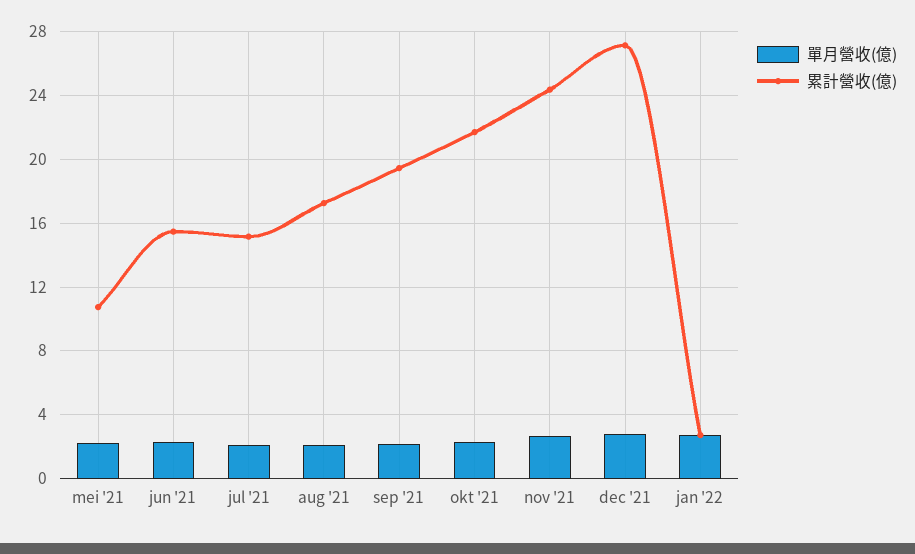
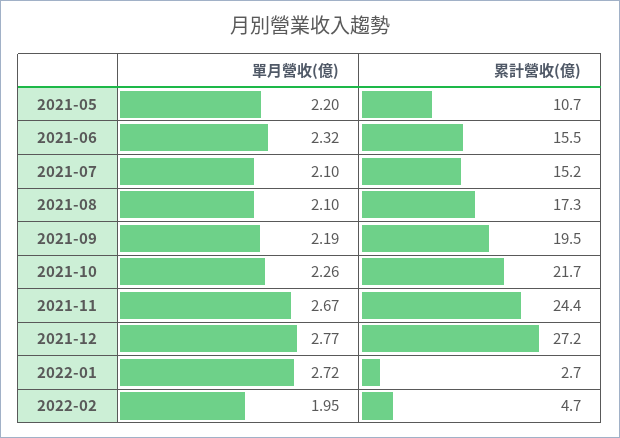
單月營收(億), 2022-02: none -> 1.95
累計營收(億), 2022-02: none -> 4.7

